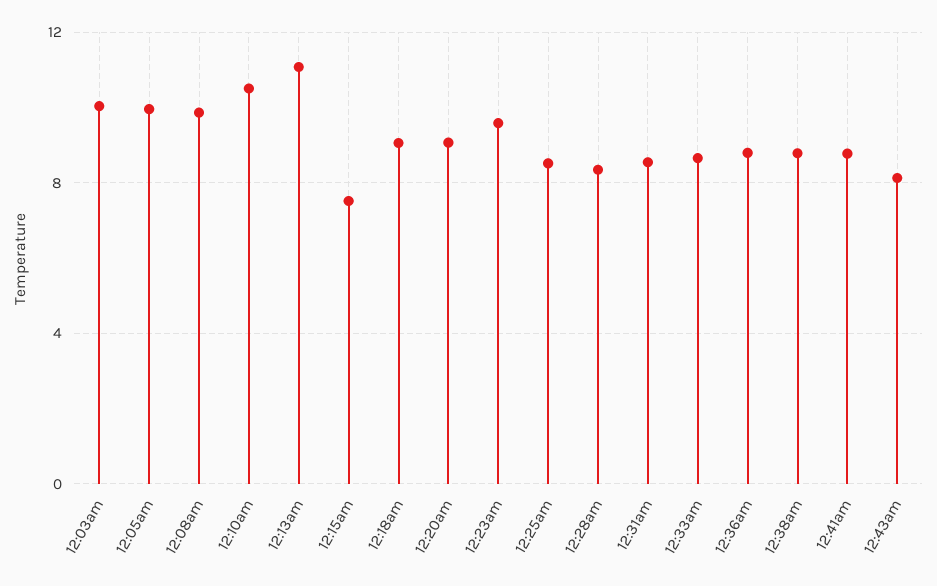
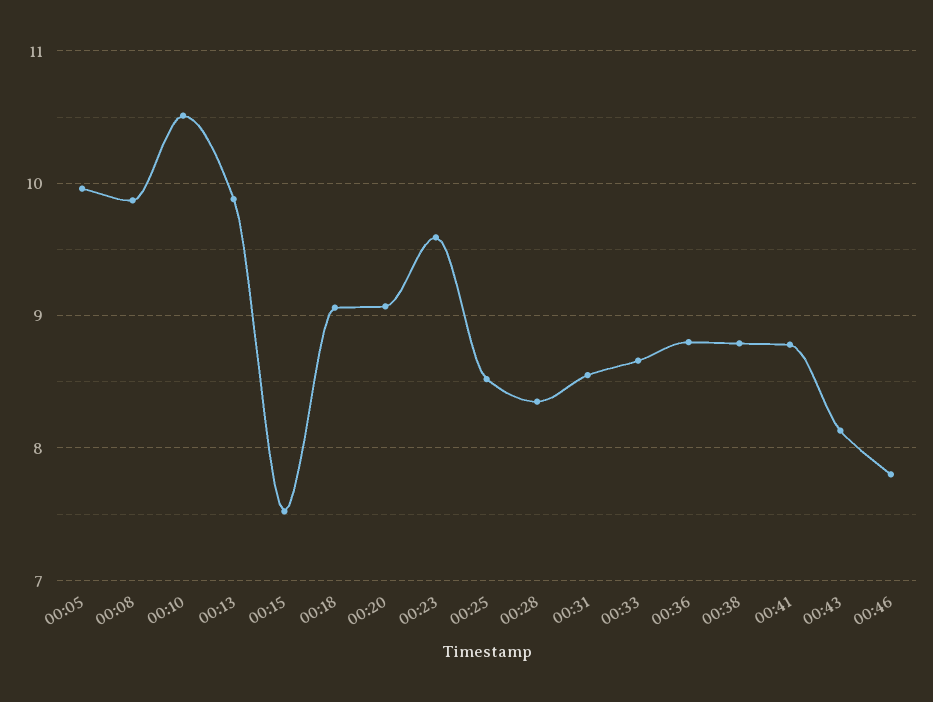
12:03am: 10 -> none
12:13am: 11 -> 9.9
00:46: none -> 7.8

